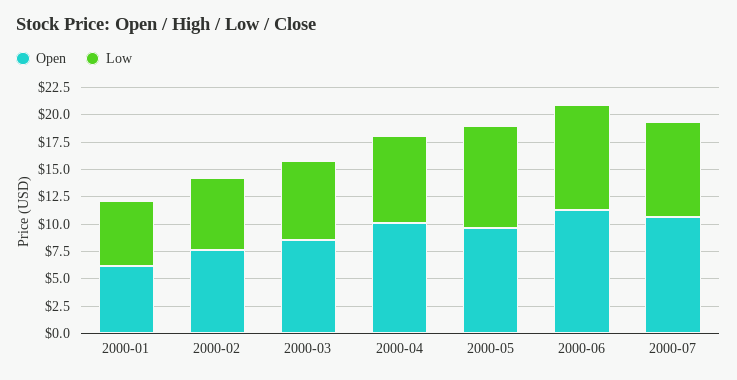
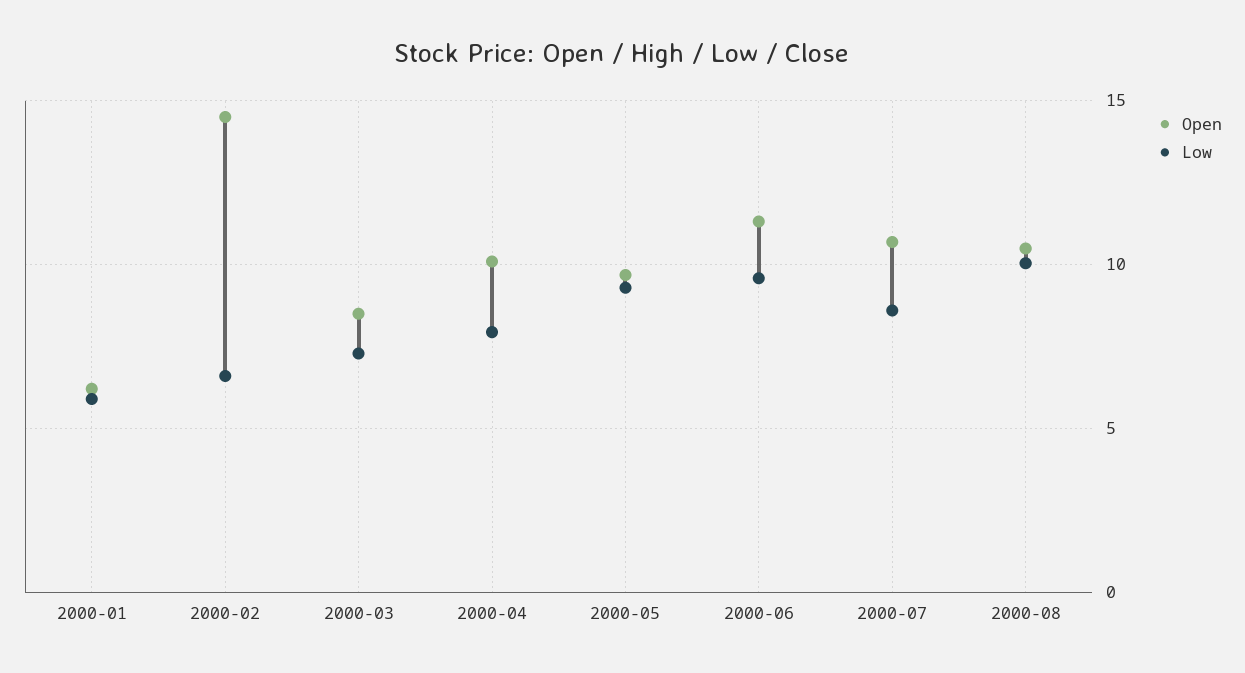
Open, 2000-02: 7.5 -> 14.5
Open, 2000-08: none -> 10.5
Low, 2000-08: none -> 10

